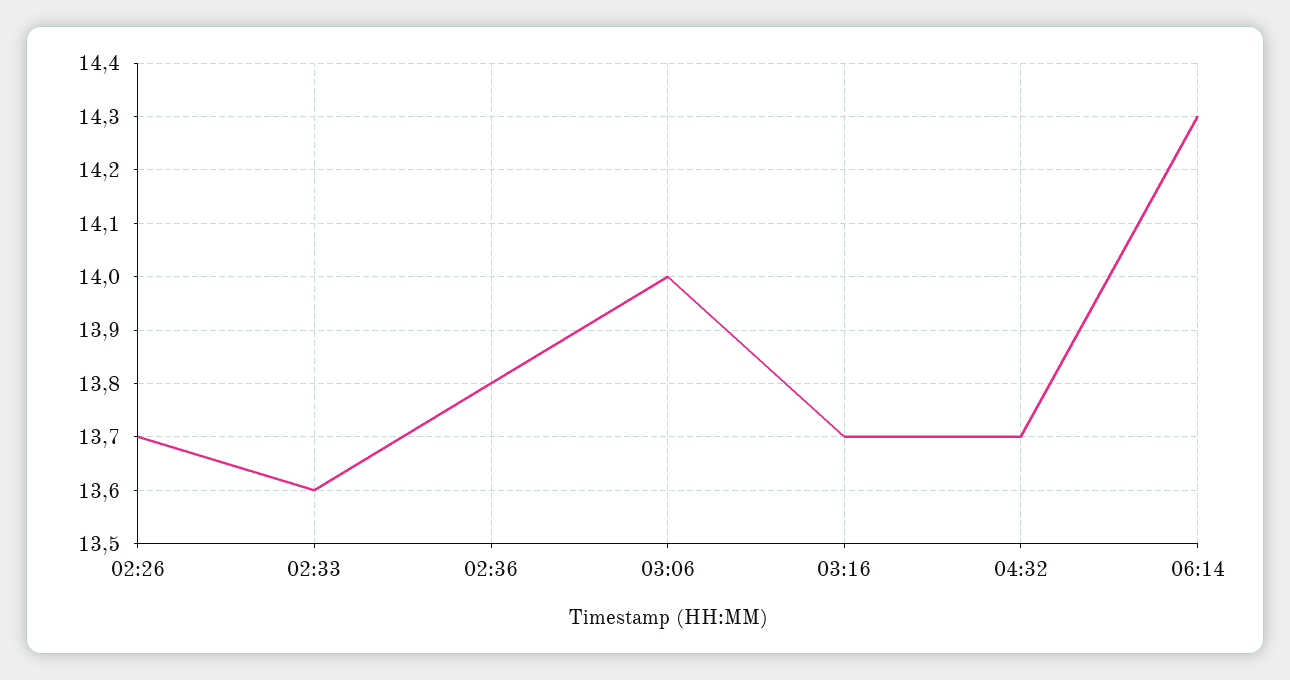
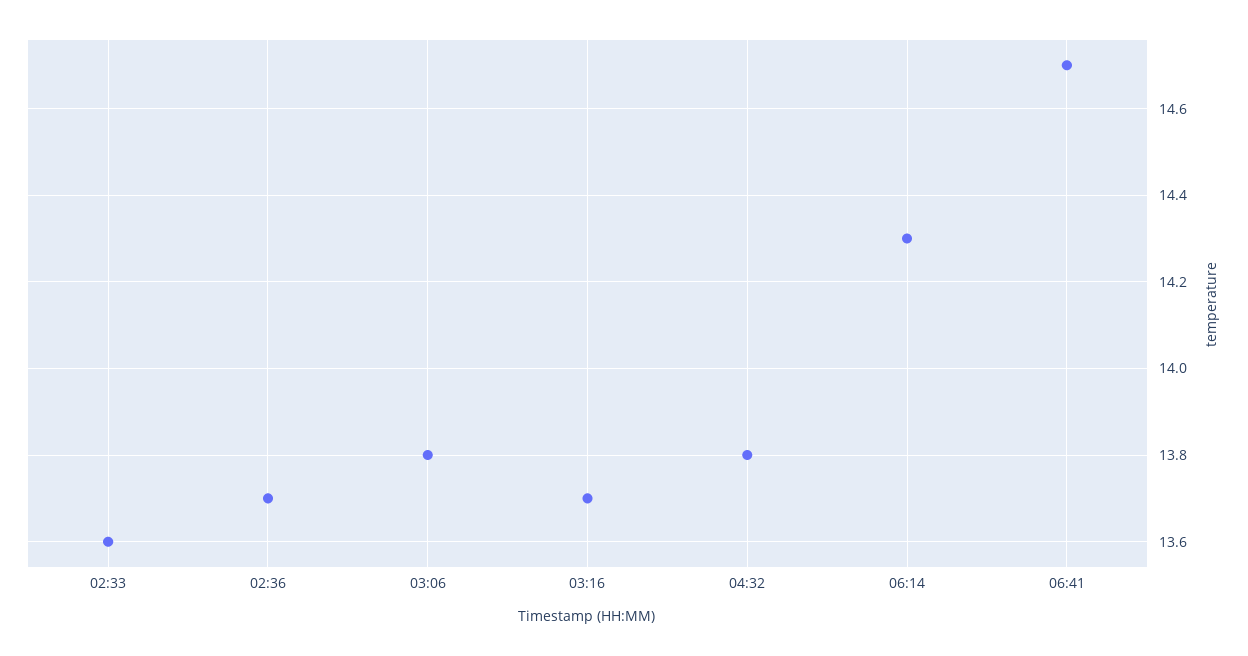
02:26: 13.7 -> none
02:36: 13.8 -> 13.7
03:06: 14 -> 13.8
04:32: 13.7 -> 13.8
06:41: none -> 14.7

